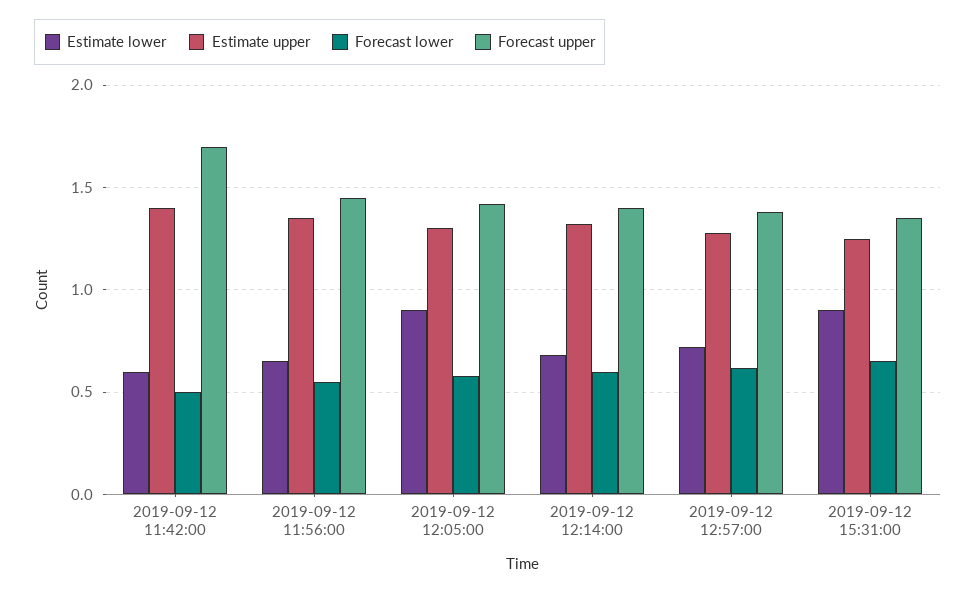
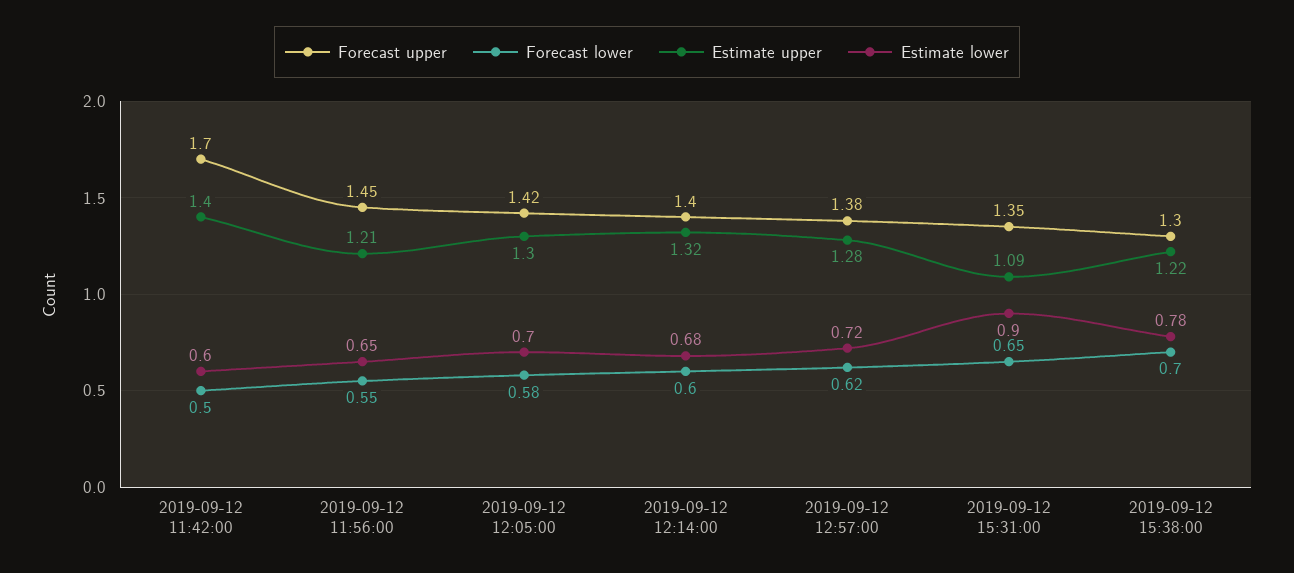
Estimate upper, 2019-09-12 11:56:00: 1.35 -> 1.21
Estimate lower, 2019-09-12 12:05:00: 0.9 -> 0.7
Estimate upper, 2019-09-12 15:31:00: 1.25 -> 1.09
Forecast upper, 2019-09-12 15:38:00: none -> 1.3
Forecast lower, 2019-09-12 15:38:00: none -> 0.7
Estimate upper, 2019-09-12 15:38:00: none -> 1.22
Estimate lower, 2019-09-12 15:38:00: none -> 0.78

